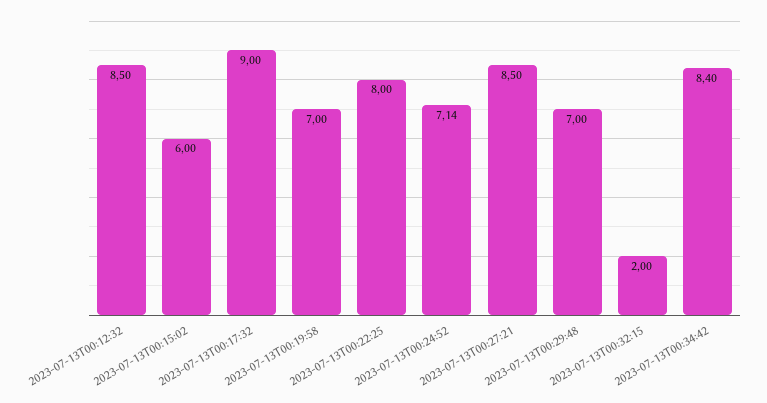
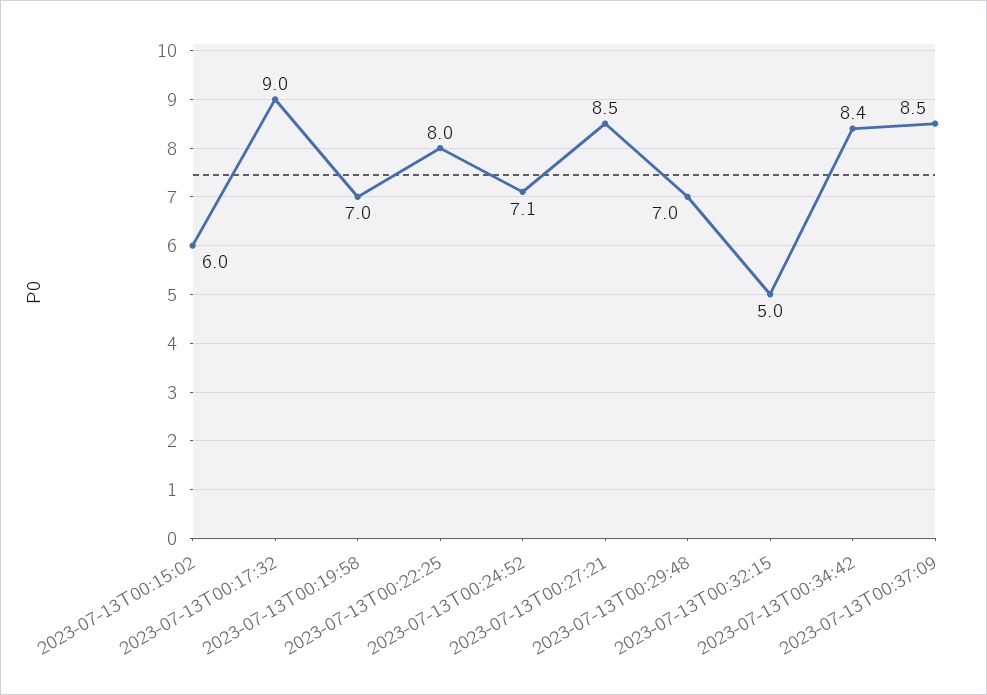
2023-07-13T00:12:32: 8.5 -> none
2023-07-13T00:32:15: 2 -> 5
2023-07-13T00:37:09: none -> 8.5

